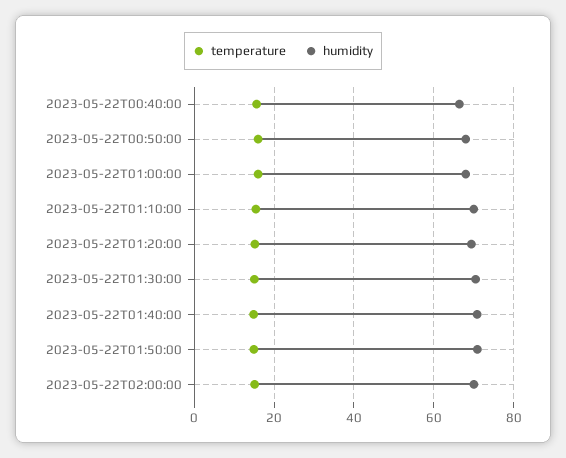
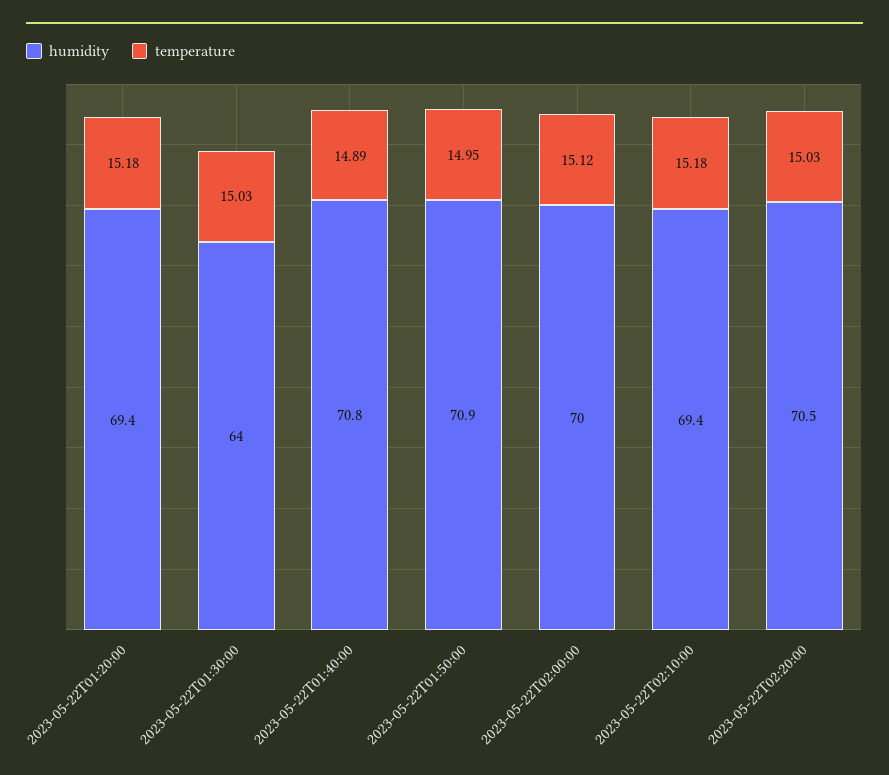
temperature, 2023-05-22T00:40:00: 16 -> none
humidity, 2023-05-22T00:40:00: 66 -> none
temperature, 2023-05-22T00:50:00: 16 -> none
humidity, 2023-05-22T00:50:00: 68 -> none
temperature, 2023-05-22T01:00:00: 16 -> none
humidity, 2023-05-22T01:00:00: 68 -> none
temperature, 2023-05-22T01:10:00: 16 -> none
humidity, 2023-05-22T01:10:00: 70 -> none
humidity, 2023-05-22T01:30:00: 70 -> 64
humidity, 2023-05-22T02:10:00: none -> 69.4
temperature, 2023-05-22T02:10:00: none -> 15.18
humidity, 2023-05-22T02:20:00: none -> 70.5
temperature, 2023-05-22T02:20:00: none -> 15.03

